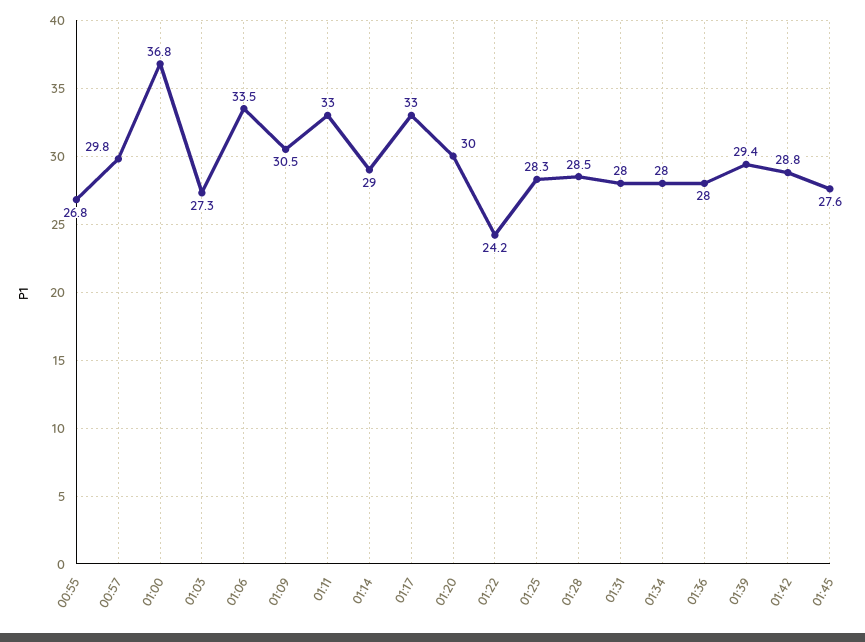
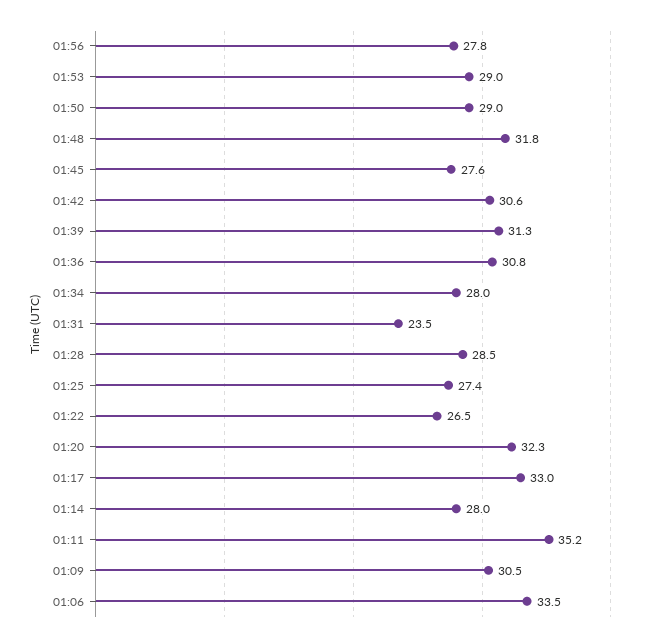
00:55: 26.8 -> none
00:57: 29.8 -> none
01:00: 36.8 -> none
01:03: 27.3 -> none
01:11: 33 -> 35.2
01:14: 29 -> 28
01:20: 30 -> 32.3
01:22: 24.2 -> 26.5
01:25: 28.3 -> 27.4
01:31: 28 -> 23.5
01:36: 28 -> 30.8
01:39: 29.4 -> 31.3
01:42: 28.8 -> 30.6
01:56: none -> 27.8
01:53: none -> 29
01:50: none -> 29
01:48: none -> 31.8

